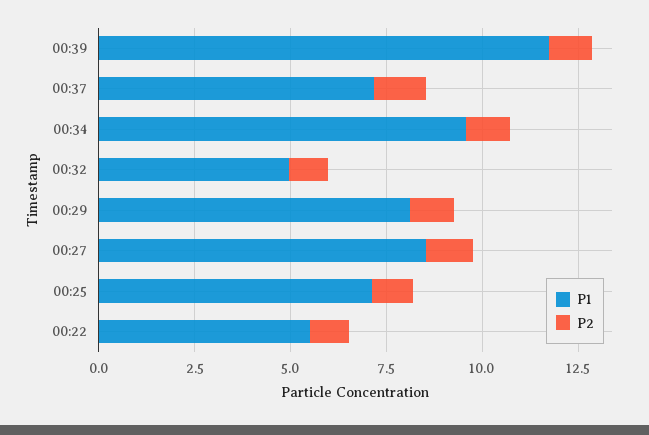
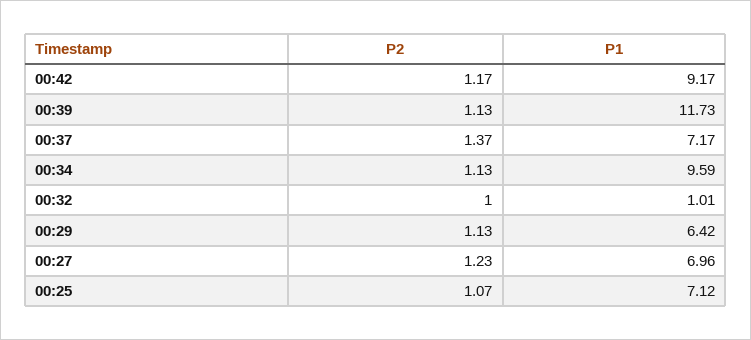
P1, 00:32: 5 -> 1.01
P1, 00:29: 8 -> 6.42
P1, 00:27: 8.5 -> 6.96
P1, 00:22: 5.5 -> none
P2, 00:22: 1 -> none
P2, 00:42: none -> 1.17
P1, 00:42: none -> 9.17

